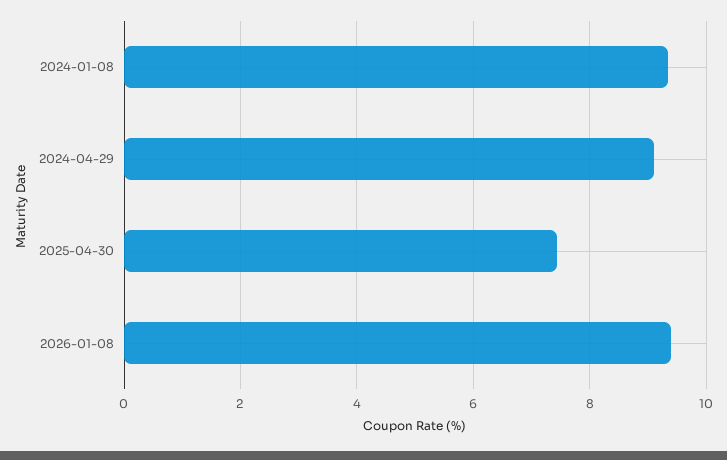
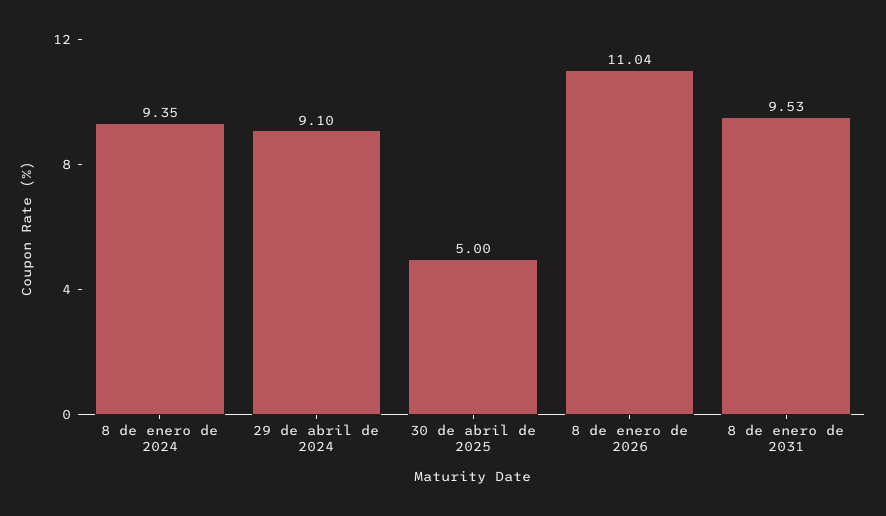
2025-04-30: 7.4 -> 5
2026-01-08: 9.4 -> 11.04
8 de enero de 2031: none -> 9.53

